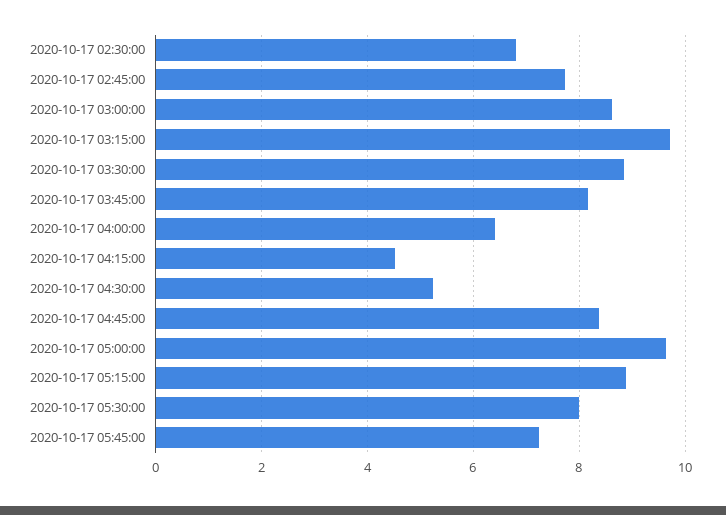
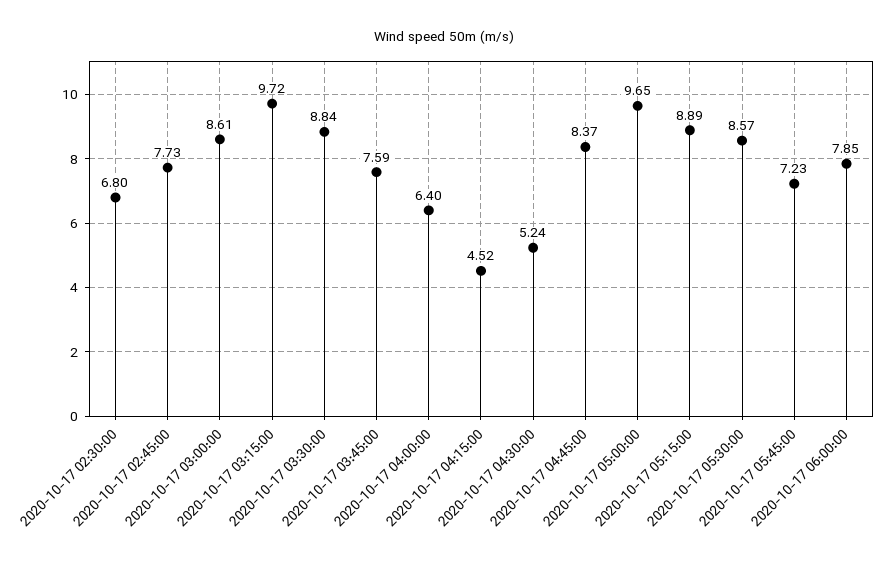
2020-10-17 03:45:00: 8.2 -> 7.59
2020-10-17 05:30:00: 8 -> 8.57
2020-10-17 06:00:00: none -> 7.85

